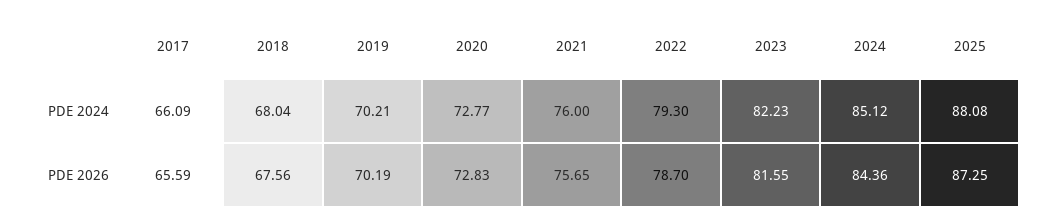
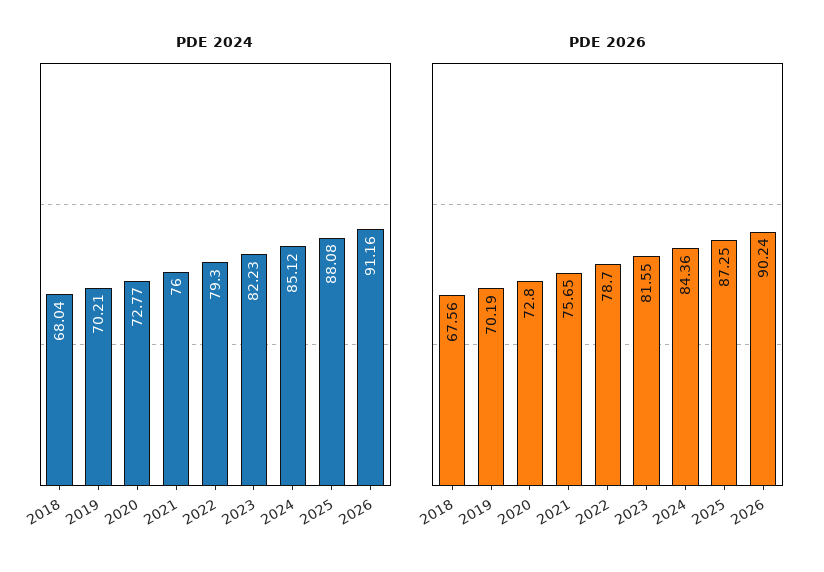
PDE 2024, 2017: 66.09 -> none
PDE 2026, 2017: 65.59 -> none
PDE 2026, 2020: 72.83 -> 72.8
PDE 2024, 2026: none -> 91.16
PDE 2026, 2026: none -> 90.24

